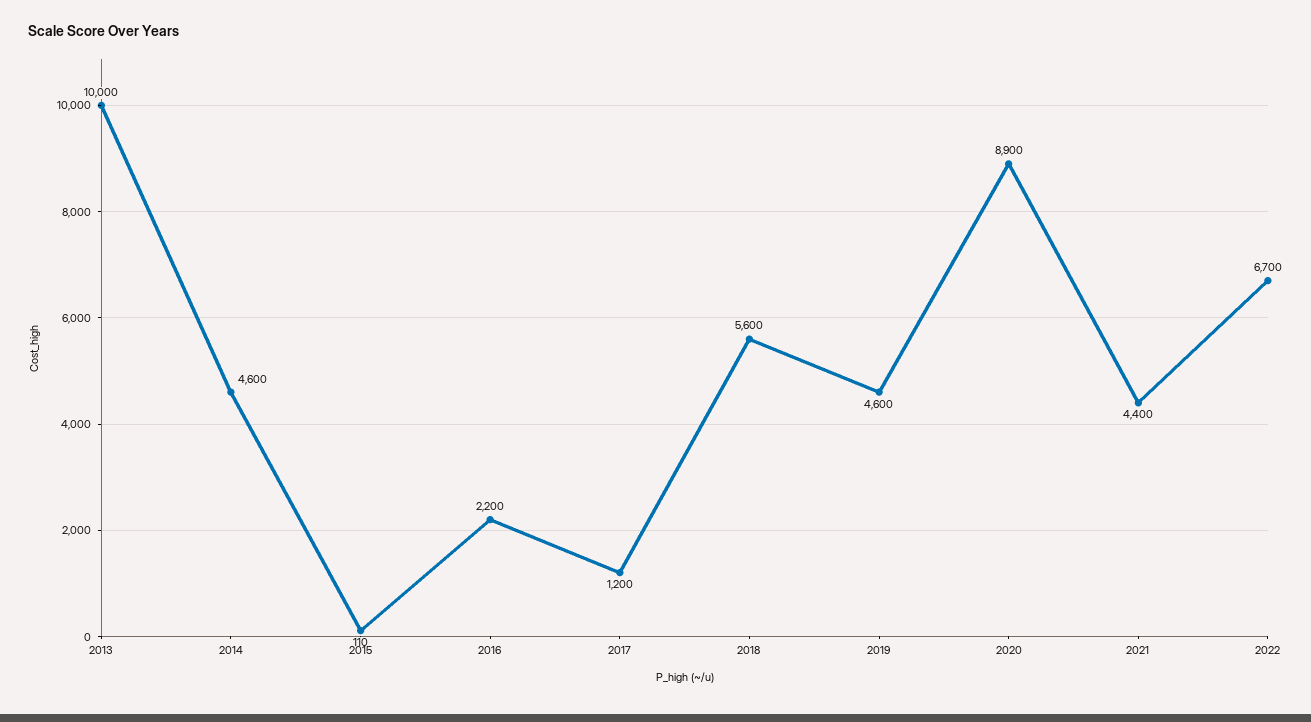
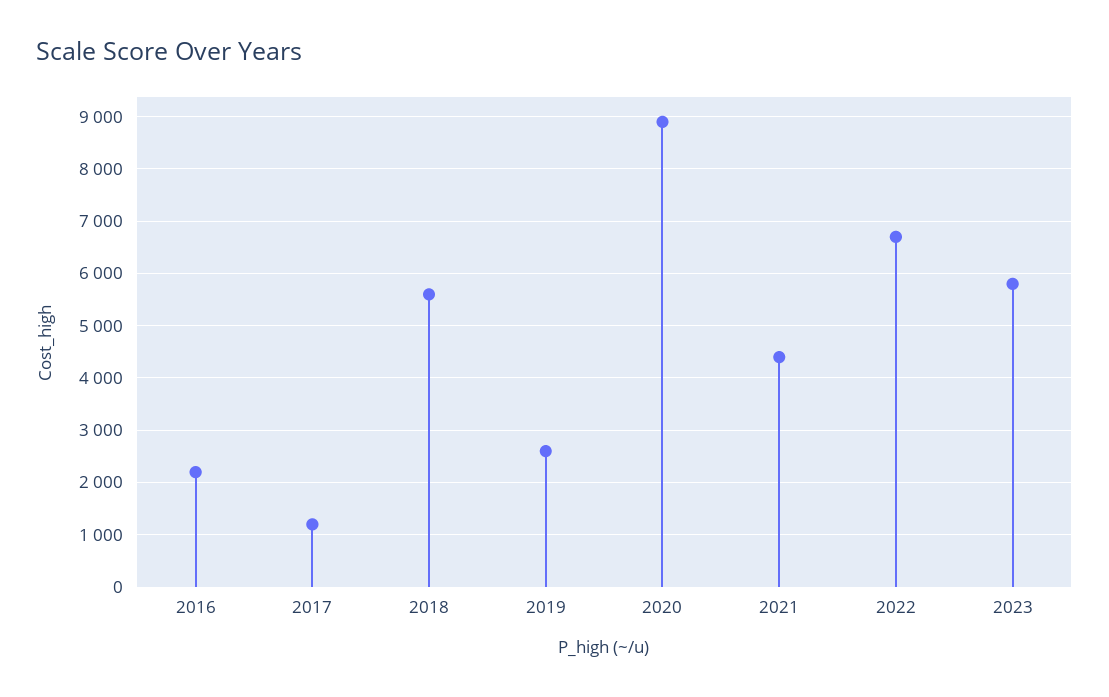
2013: 10000 -> none
2014: 4600 -> none
2015: 110 -> none
2019: 4600 -> 2600
2023: none -> 5800

